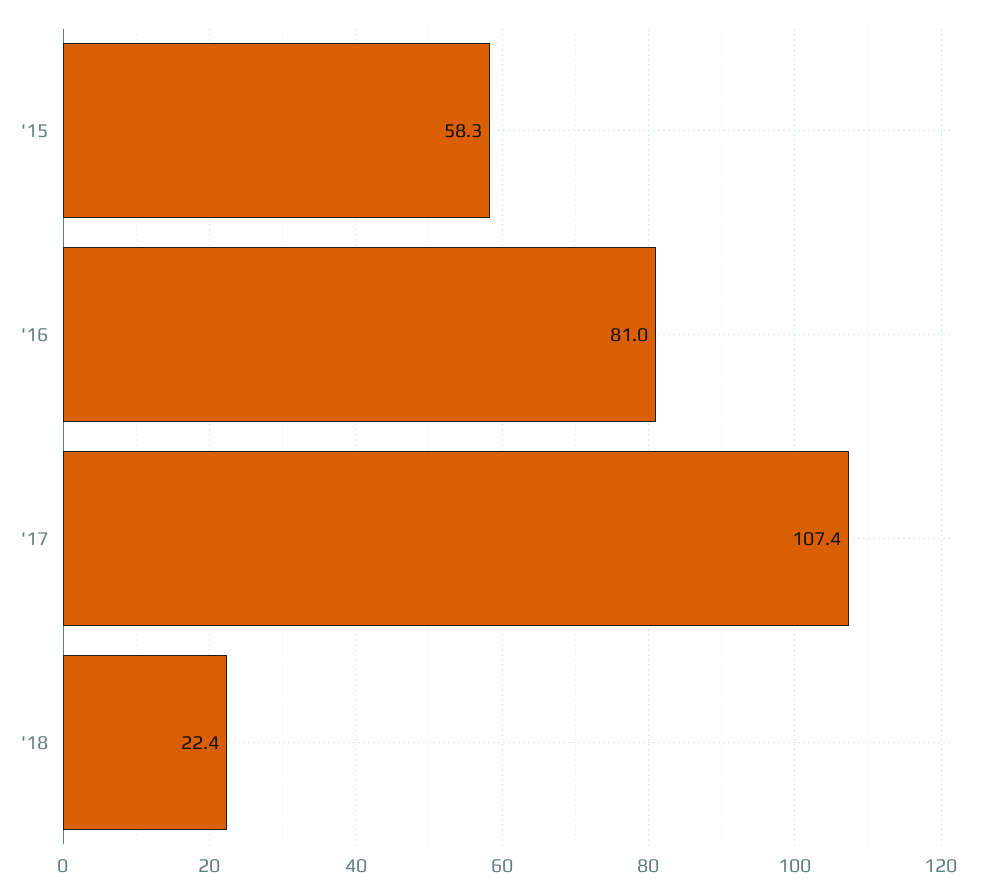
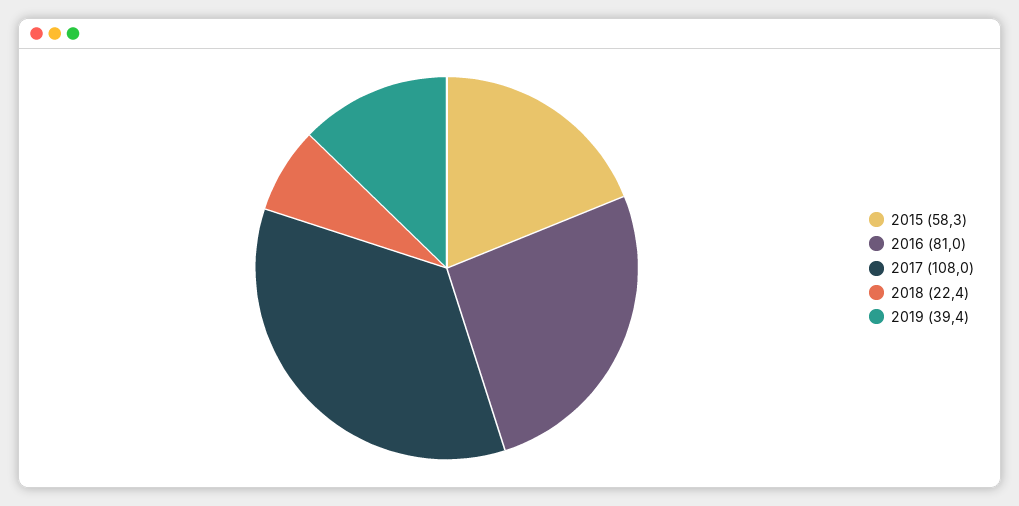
'17: 107.4 -> 108
2019: none -> 39.4

